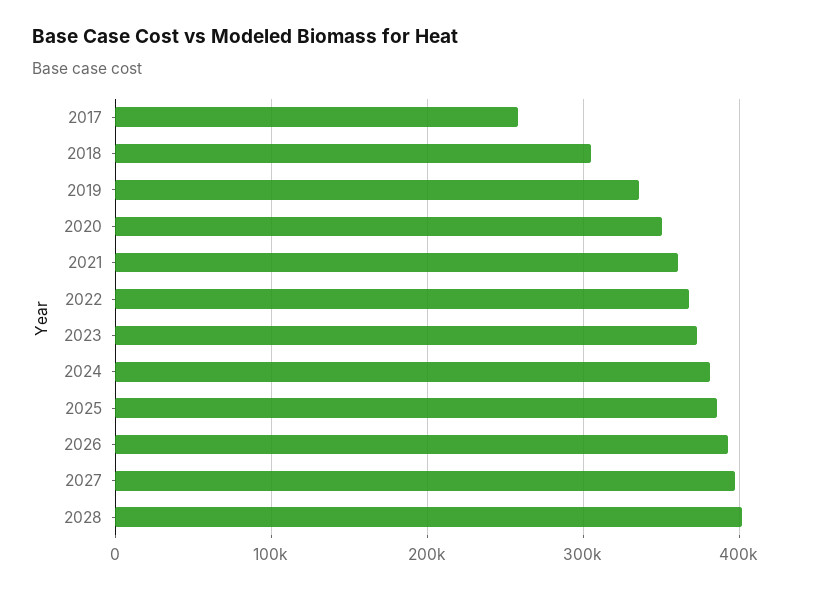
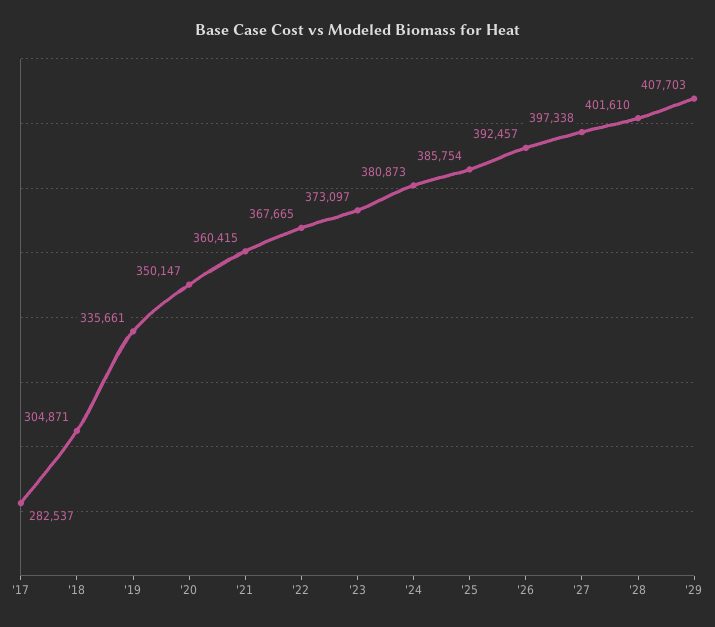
2017: 260000 -> 282537
'29: none -> 407703

